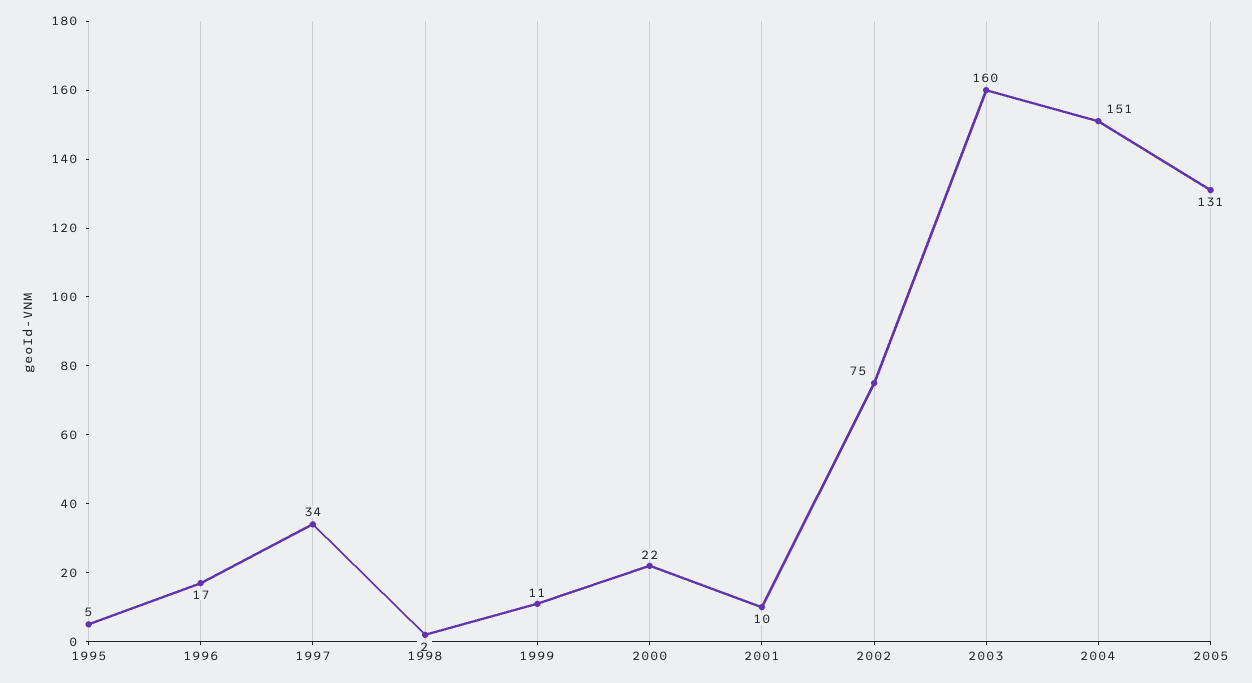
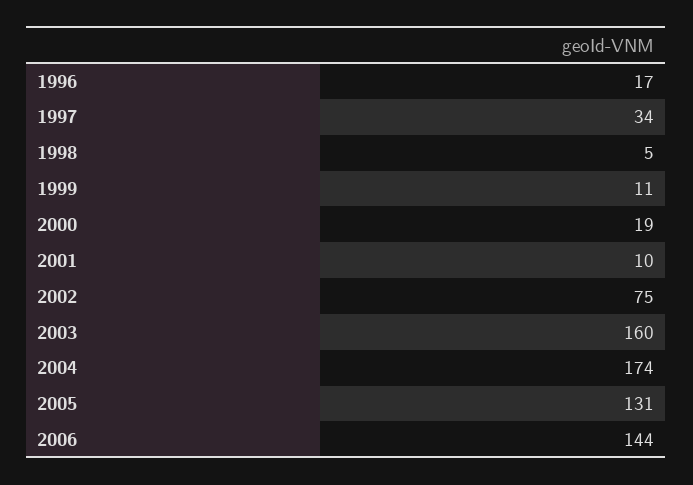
1995: 5 -> none
1998: 2 -> 5
2000: 22 -> 19
2004: 151 -> 174
2006: none -> 144

